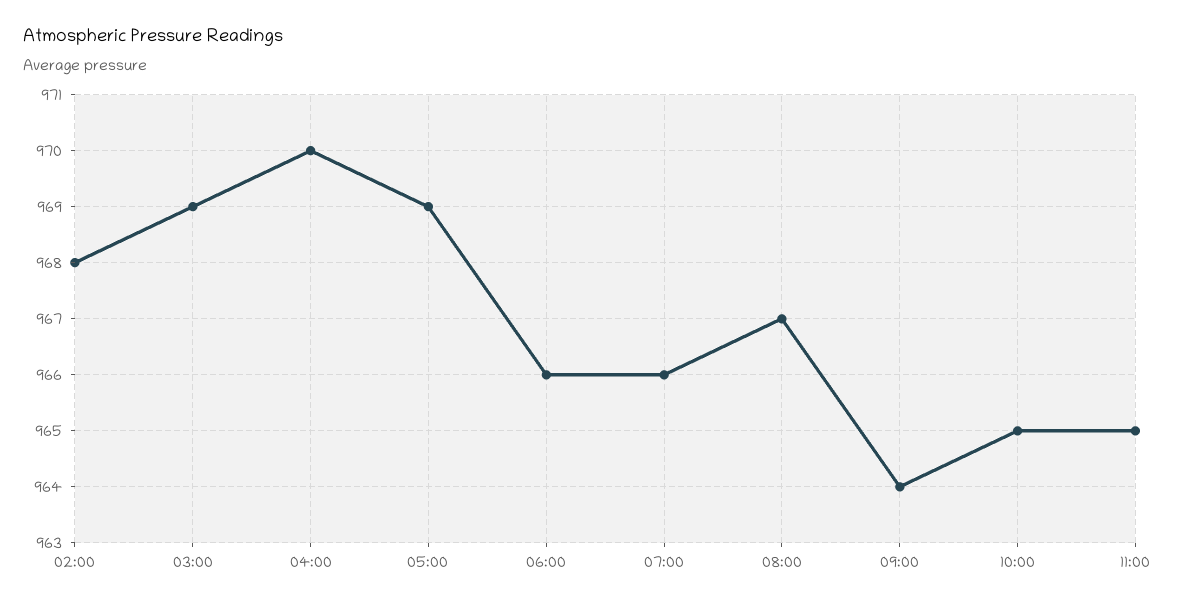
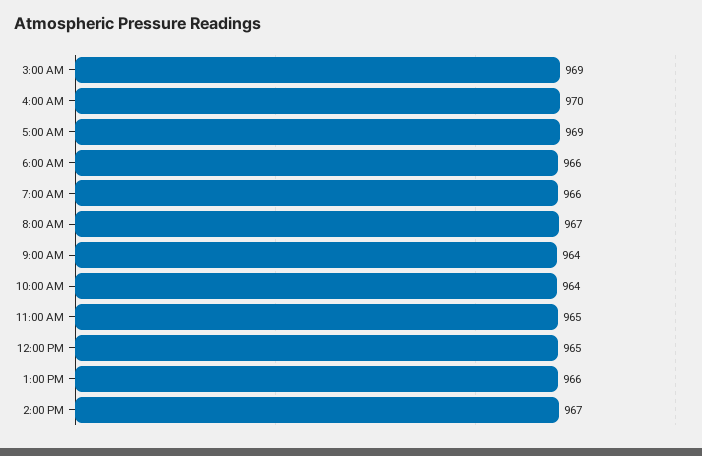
02:00: 968 -> none
10:00: 965 -> 964
12:00 PM: none -> 965
1:00 PM: none -> 966
2:00 PM: none -> 967

